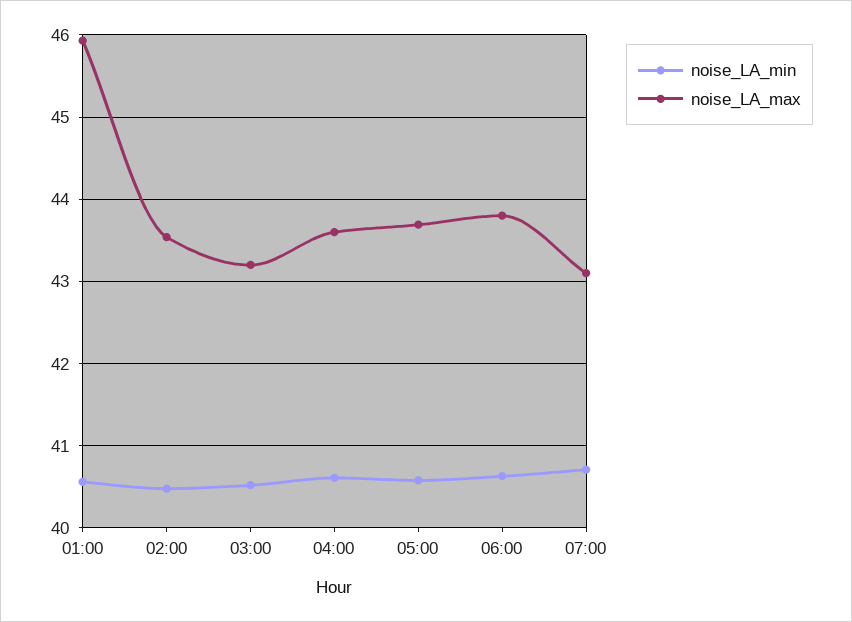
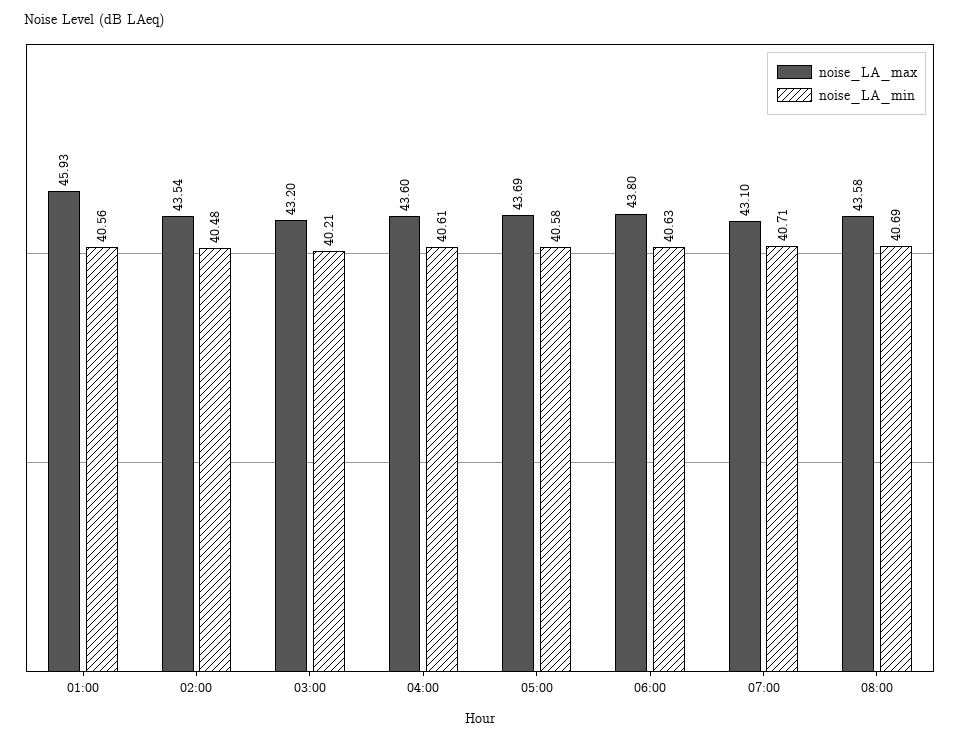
noise_LA_min, 03:00: 40.5 -> 40.21
noise_LA_max, 08:00: none -> 43.58
noise_LA_min, 08:00: none -> 40.69

